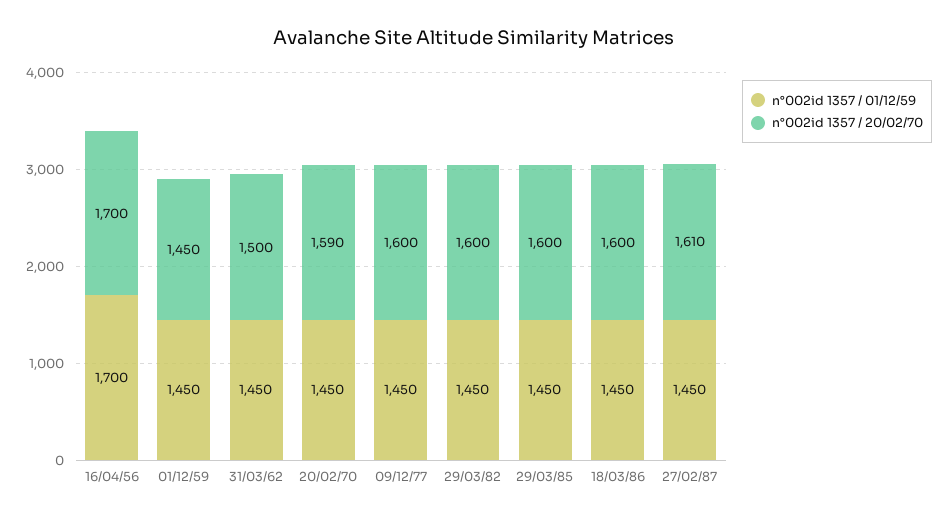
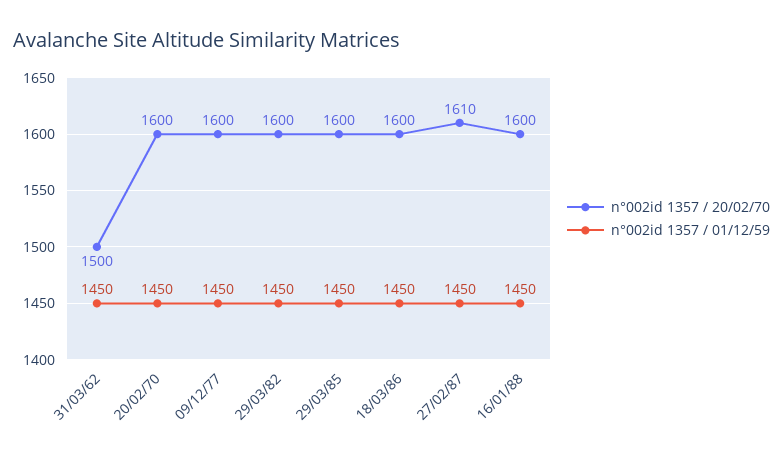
n°002id 1357 / 01/12/59, 16/04/56: 1700 -> none
n°002id 1357 / 20/02/70, 16/04/56: 1700 -> none
n°002id 1357 / 01/12/59, 01/12/59: 1450 -> none
n°002id 1357 / 20/02/70, 01/12/59: 1450 -> none
n°002id 1357 / 20/02/70, 20/02/70: 1590 -> 1600
n°002id 1357 / 20/02/70, 16/01/88: none -> 1600
n°002id 1357 / 01/12/59, 16/01/88: none -> 1450

